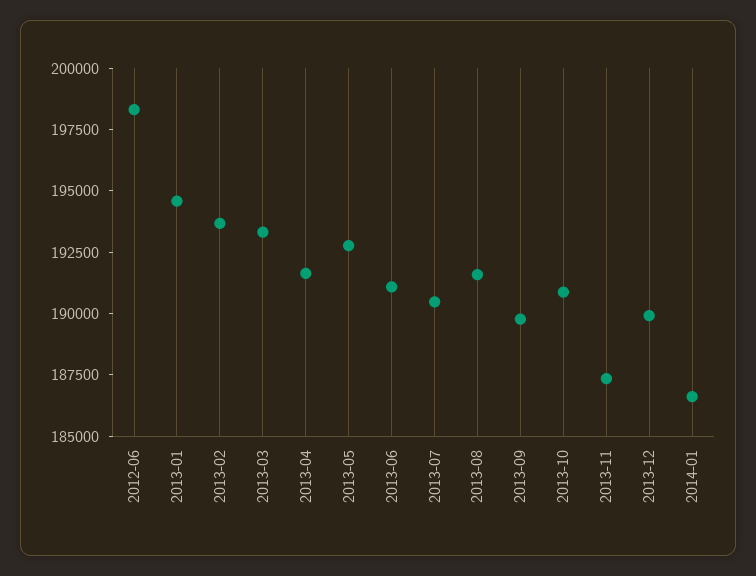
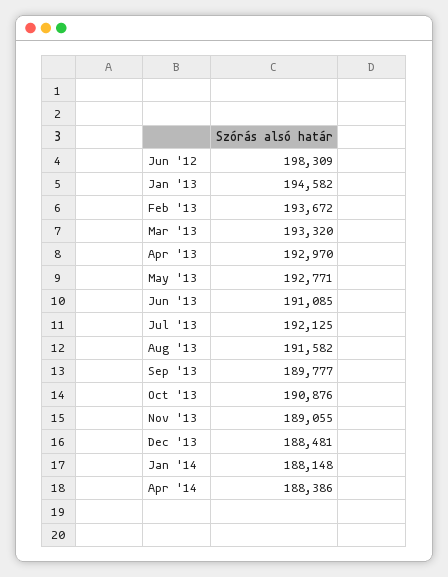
2013-04: 191500 -> 192970
2013-07: 190500 -> 192125
2013-11: 187500 -> 189055
2013-12: 190000 -> 188481
2014-01: 186500 -> 188148
Apr '14: none -> 188386

